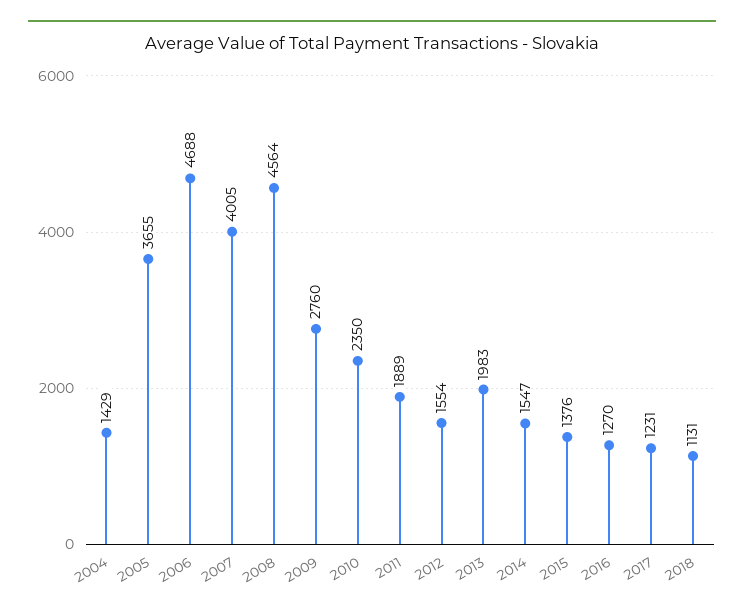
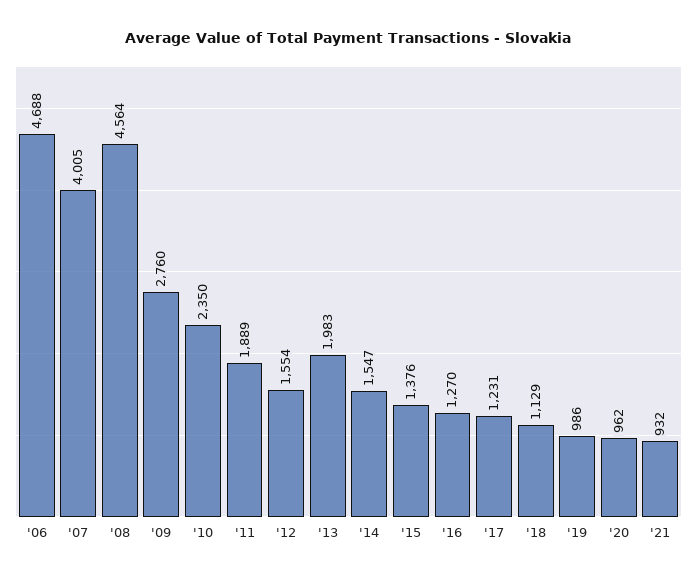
2004: 1429 -> none
2005: 3655 -> none
2018: 1131 -> 1129
'19: none -> 986
'20: none -> 962
'21: none -> 932

